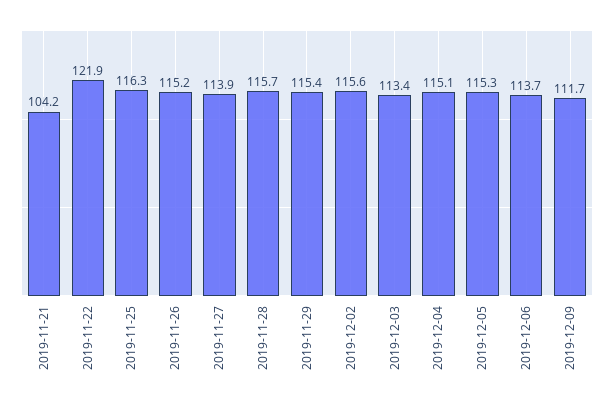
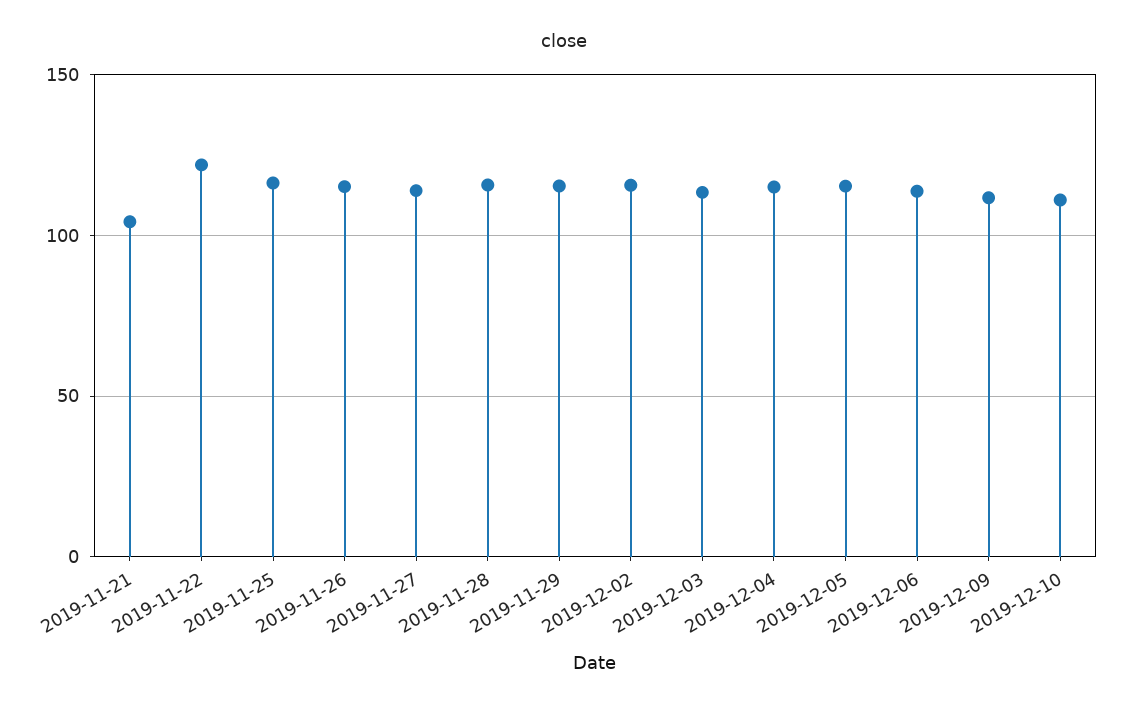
2019-12-10: none -> 110

